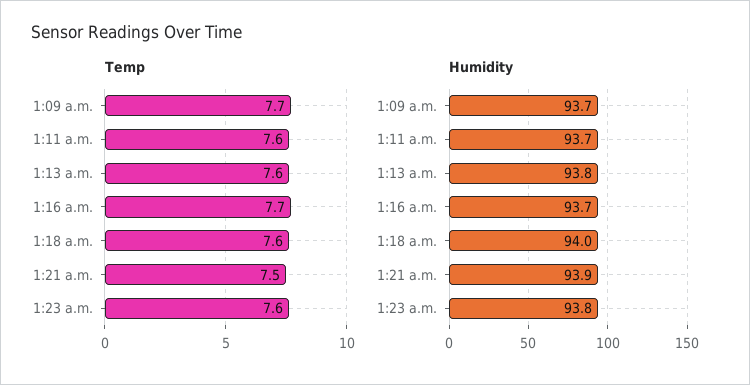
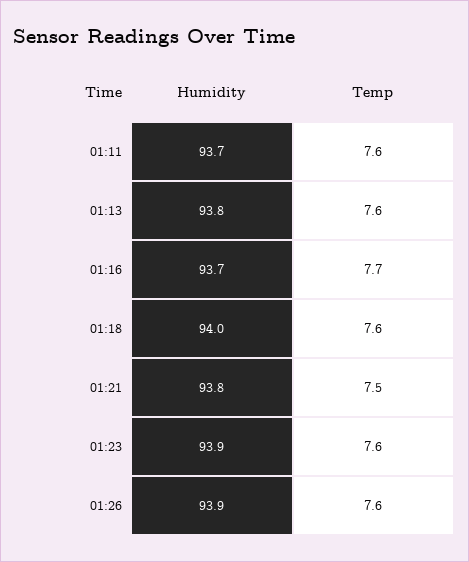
Temp, 1:09 a.m.: 7.7 -> none
Humidity, 1:09 a.m.: 93.7 -> none
Humidity, 1:21 a.m.: 93.9 -> 93.8
Humidity, 1:23 a.m.: 93.8 -> 93.9
Humidity, 01:26: none -> 93.9
Temp, 01:26: none -> 7.6

